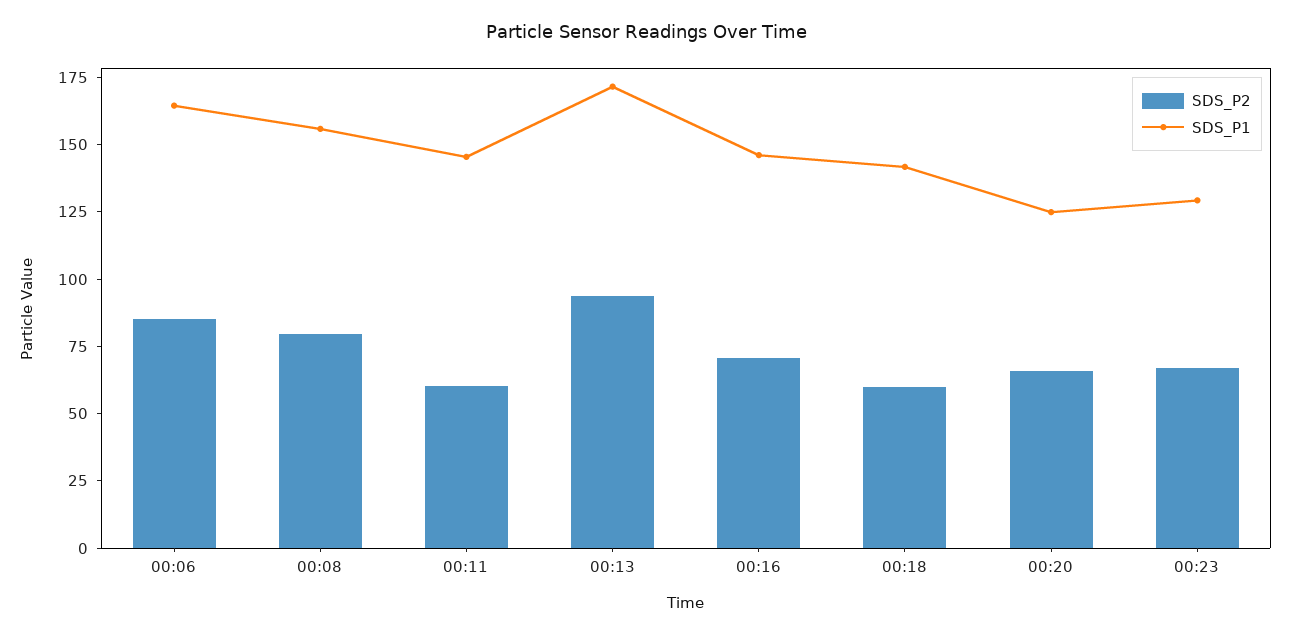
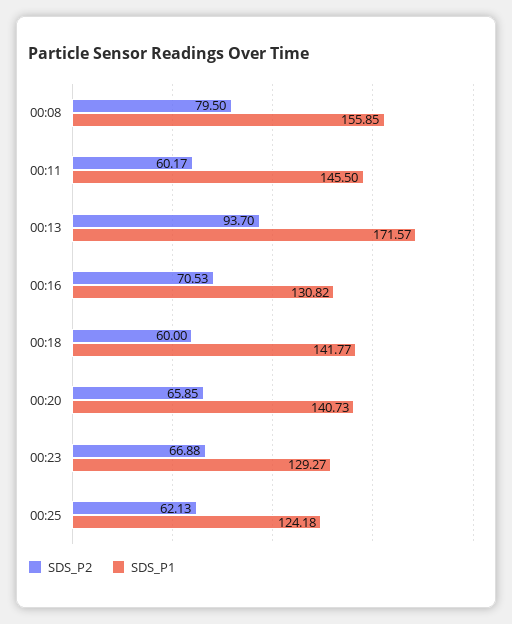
SDS_P2, 00:06: 85 -> none
SDS_P1, 00:06: 165 -> none
SDS_P1, 00:16: 145 -> 130.82
SDS_P1, 00:20: 125 -> 140.73
SDS_P2, 00:25: none -> 62.13
SDS_P1, 00:25: none -> 124.18

